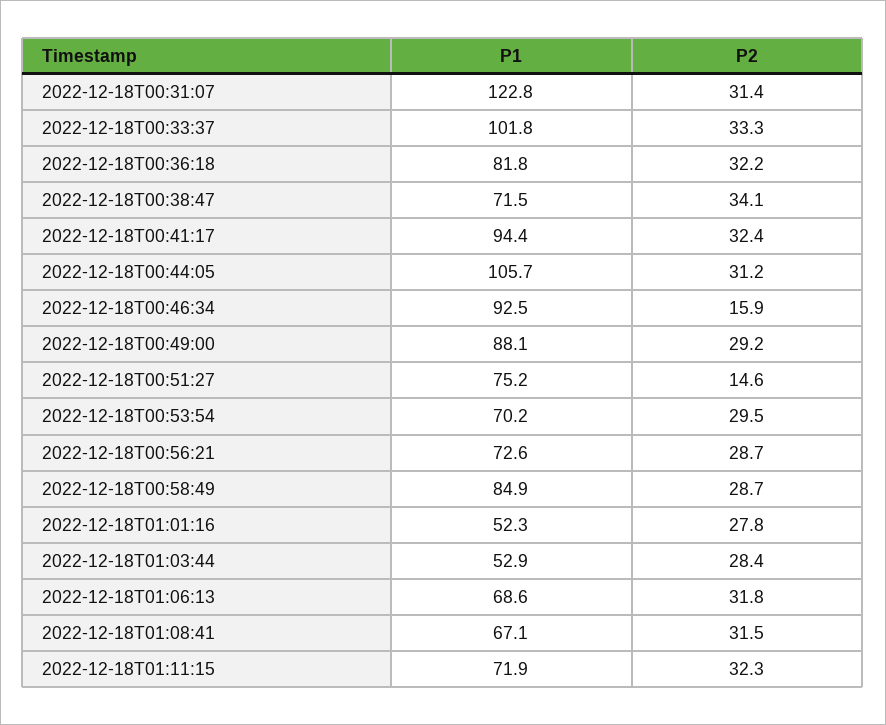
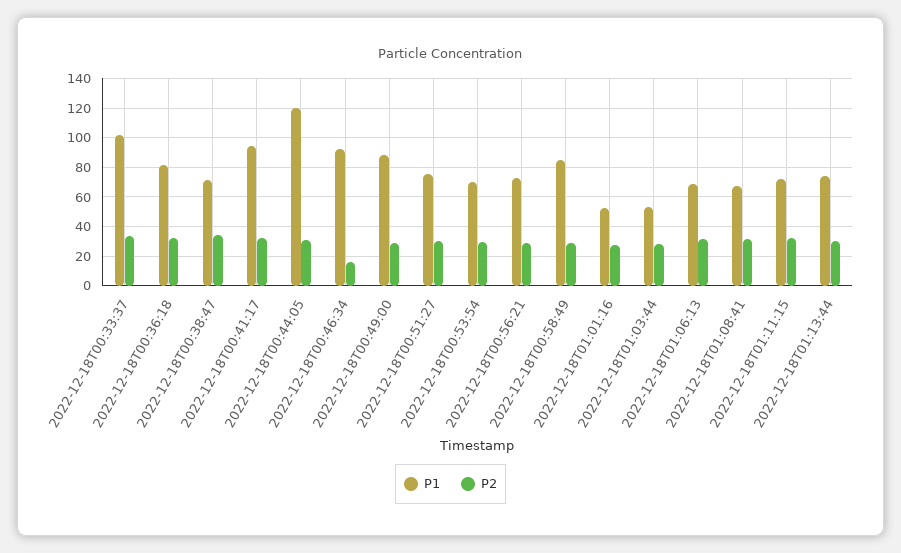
P1, 2022-12-18T00:31:07: 122.8 -> none
P2, 2022-12-18T00:31:07: 31.4 -> none
P1, 2022-12-18T00:44:05: 105.7 -> 120
P2, 2022-12-18T00:51:27: 14.6 -> 30
P1, 2022-12-18T01:13:44: none -> 75
P2, 2022-12-18T01:13:44: none -> 30

